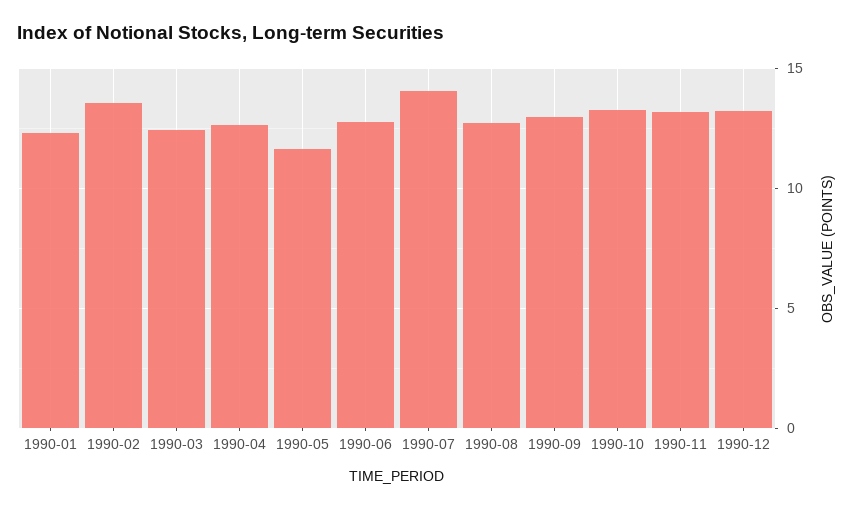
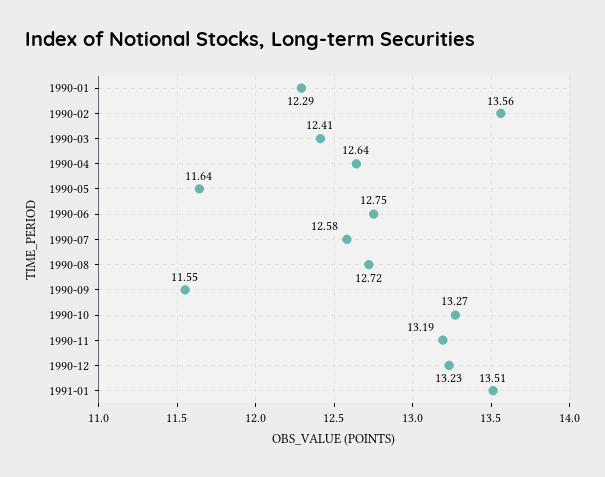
1990-07: 14 -> 12.58
1990-09: 13 -> 11.55
1991-01: none -> 13.51

